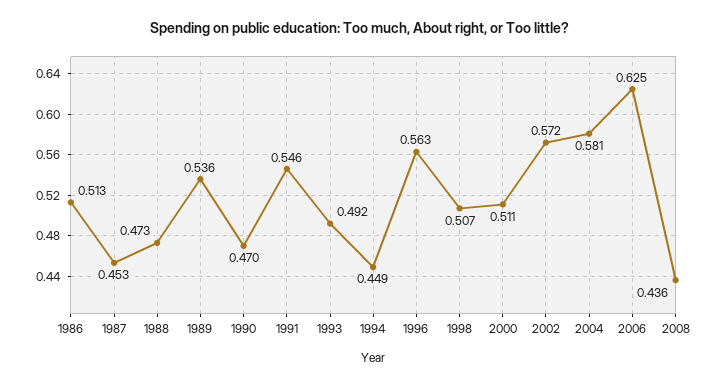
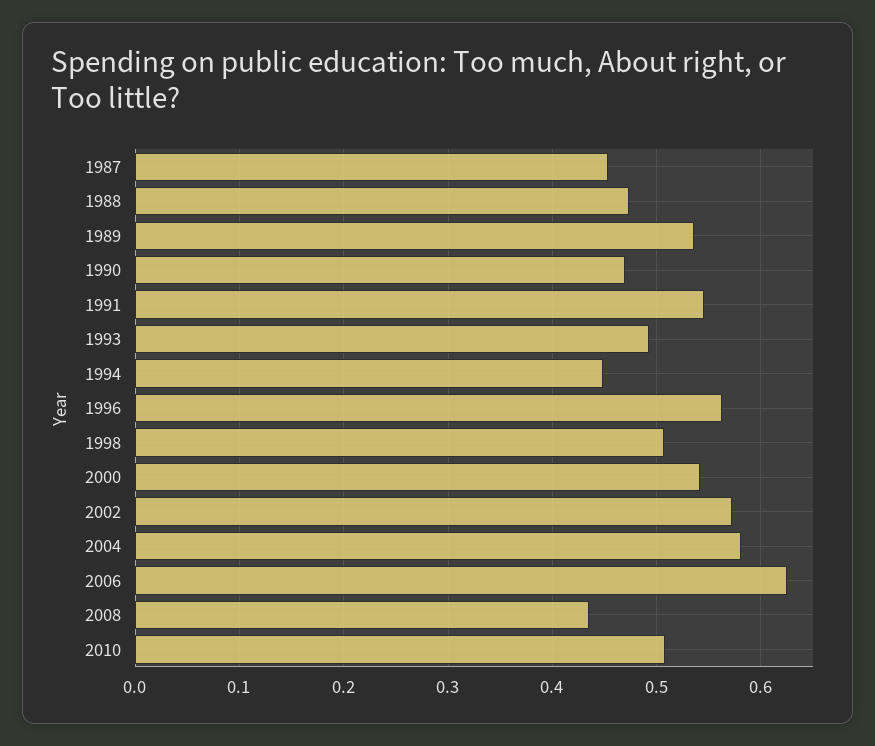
1986: 0.513 -> none
2000: 0.511 -> 0.54
2010: none -> 0.51

